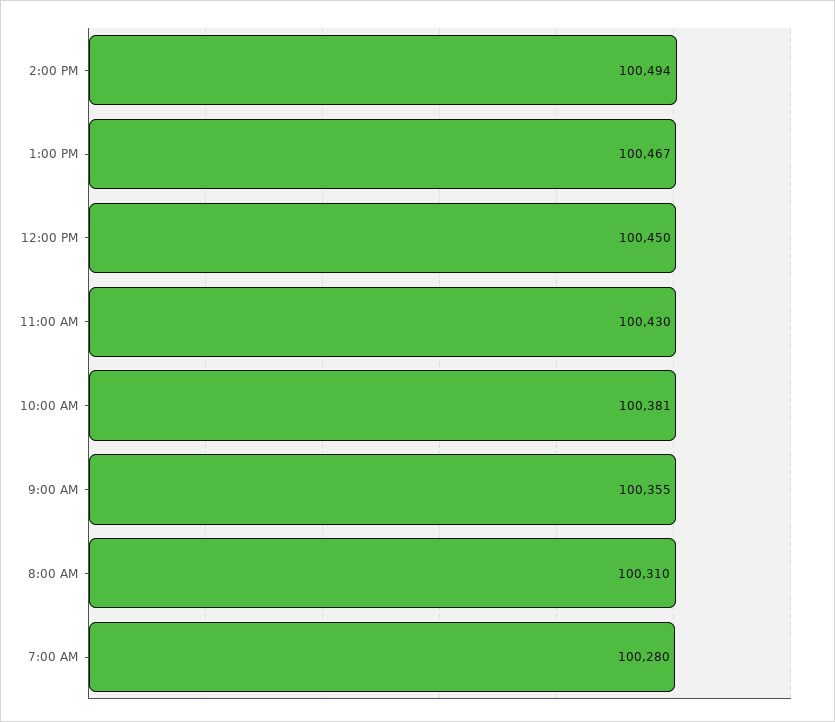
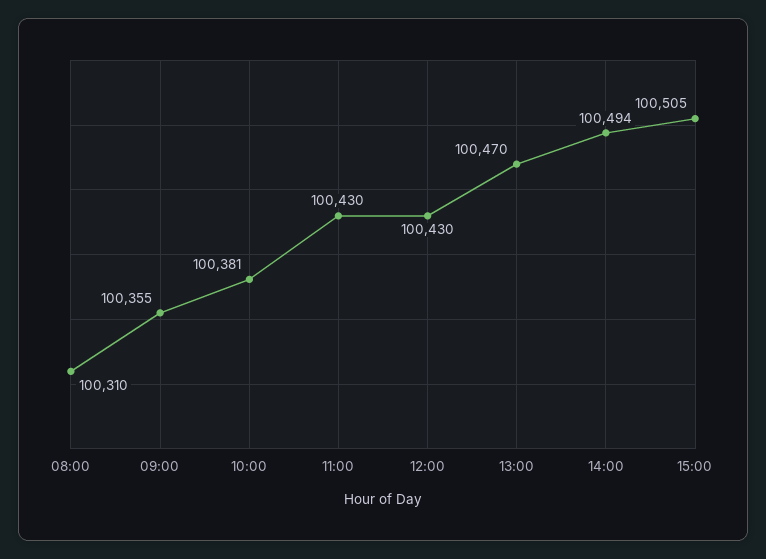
1:00 PM: 100467 -> 100470
12:00 PM: 100450 -> 100430
7:00 AM: 100280 -> none
15:00: none -> 100505

